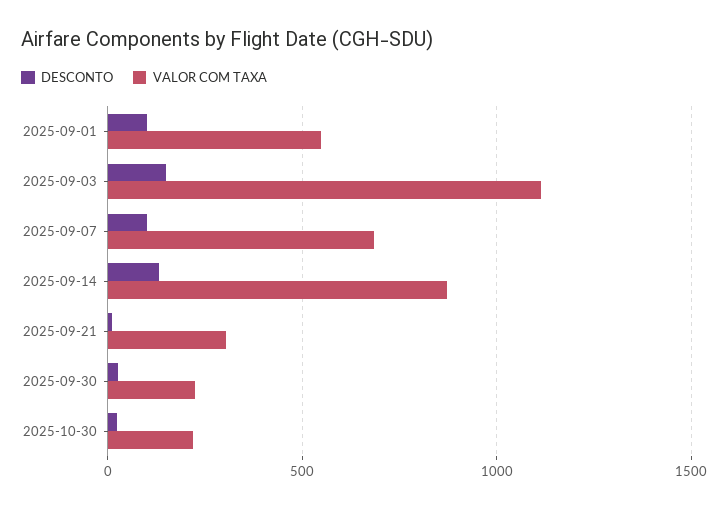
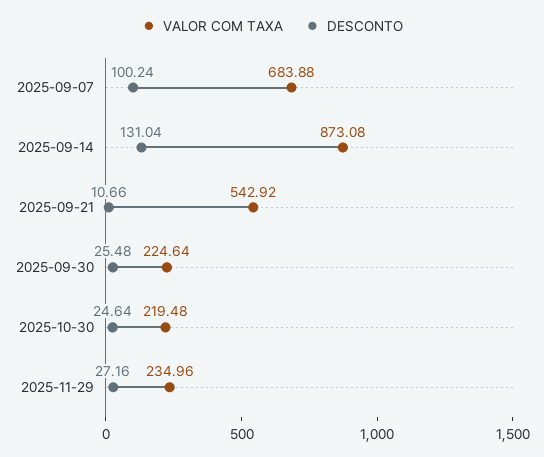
DESCONTO, 2025-09-01: 100 -> none
VALOR COM TAXA, 2025-09-01: 550 -> none
DESCONTO, 2025-09-03: 150 -> none
VALOR COM TAXA, 2025-09-03: 1100 -> none
VALOR COM TAXA, 2025-09-21: 300 -> 542.92
VALOR COM TAXA, 2025-11-29: none -> 234.96
DESCONTO, 2025-11-29: none -> 27.16

